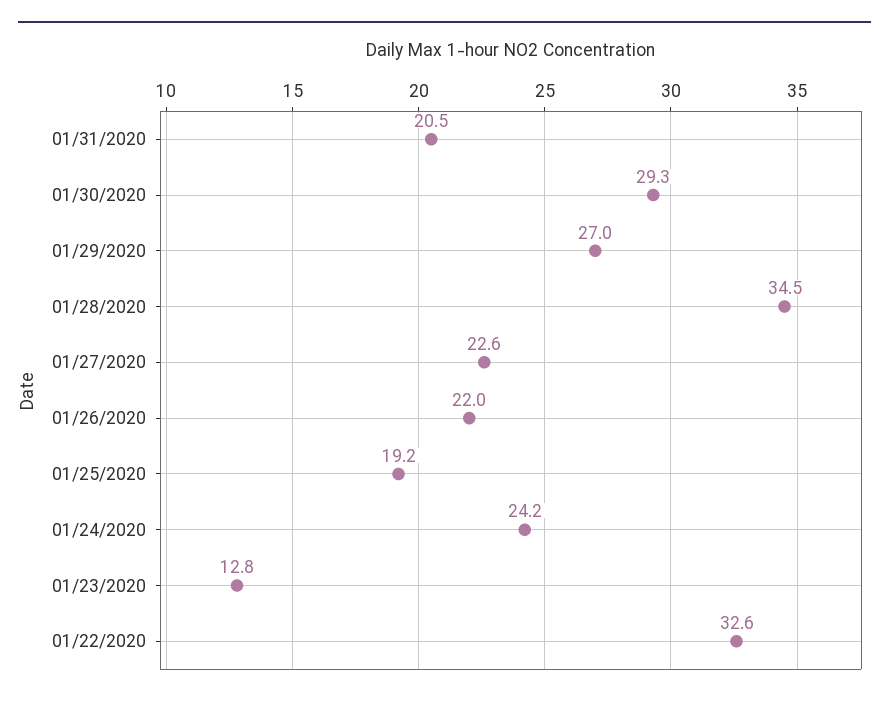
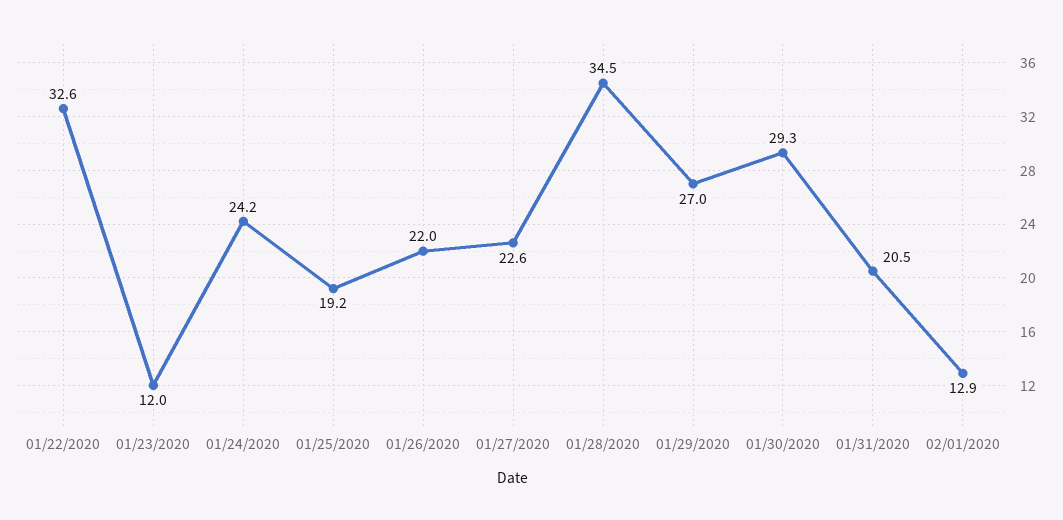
01/23/2020: 12.8 -> 12
02/01/2020: none -> 12.9

